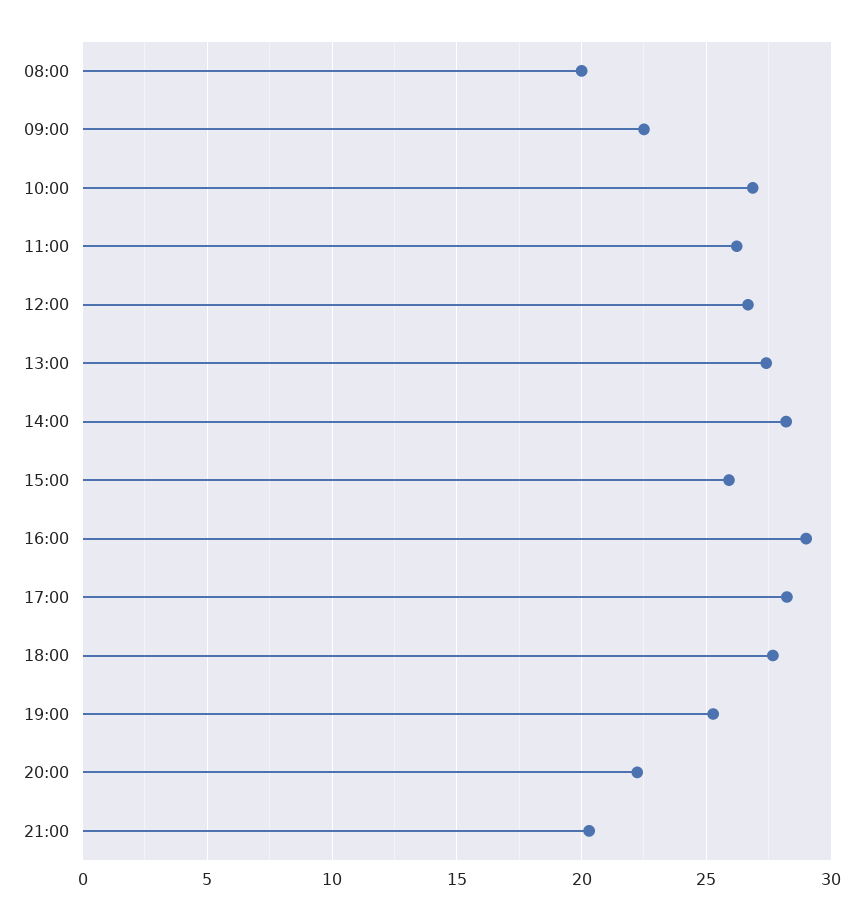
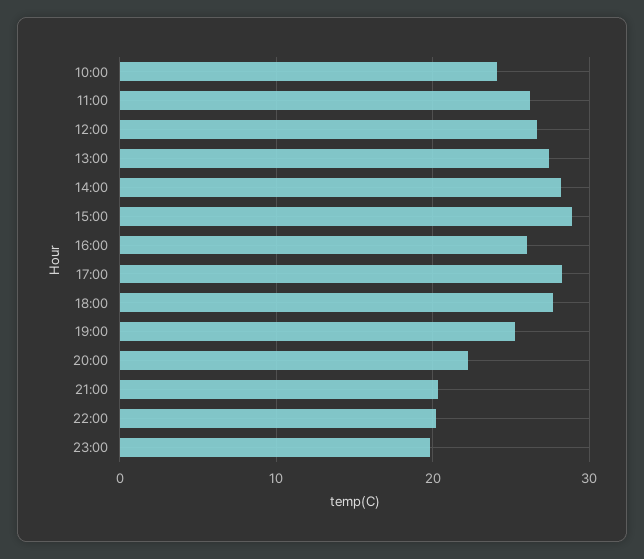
08:00: 20 -> none
09:00: 22.5 -> none
10:00: 27 -> 24
15:00: 26 -> 29
16:00: 29 -> 26
22:00: none -> 20
23:00: none -> 20

